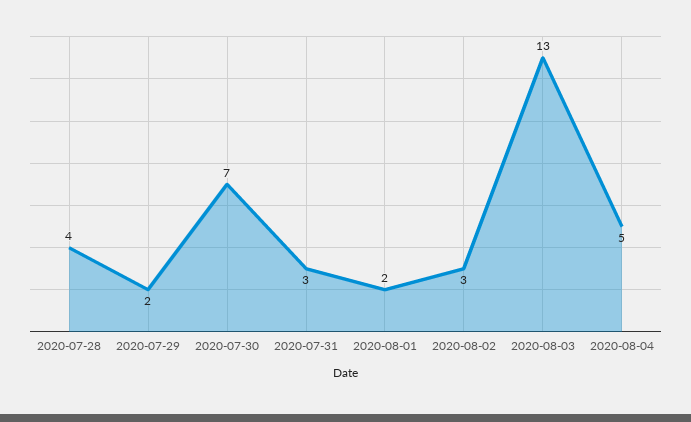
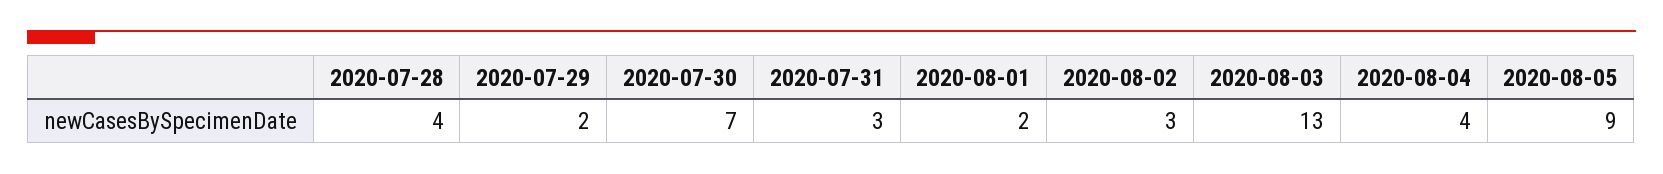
2020-08-04: 5 -> 4
2020-08-05: none -> 9

